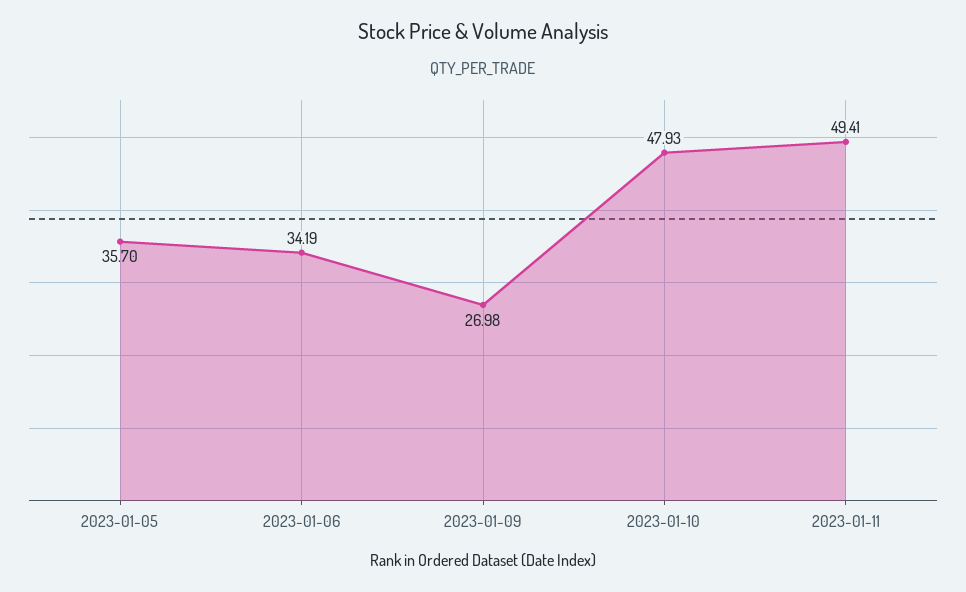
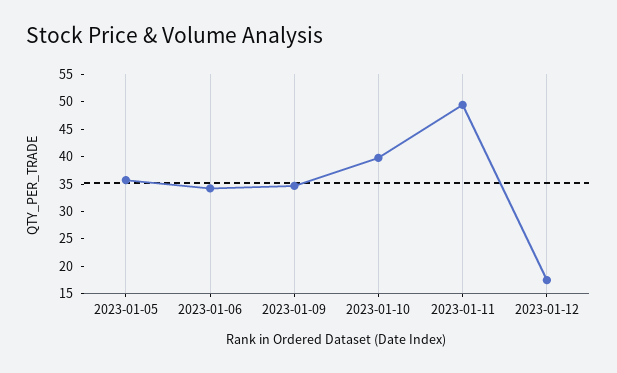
2023-01-09: 26.98 -> 35
2023-01-10: 47.93 -> 40
2023-01-12: none -> 17.5

